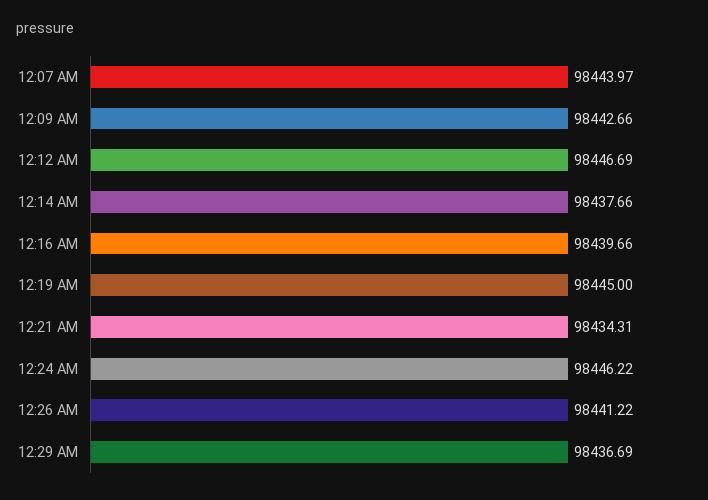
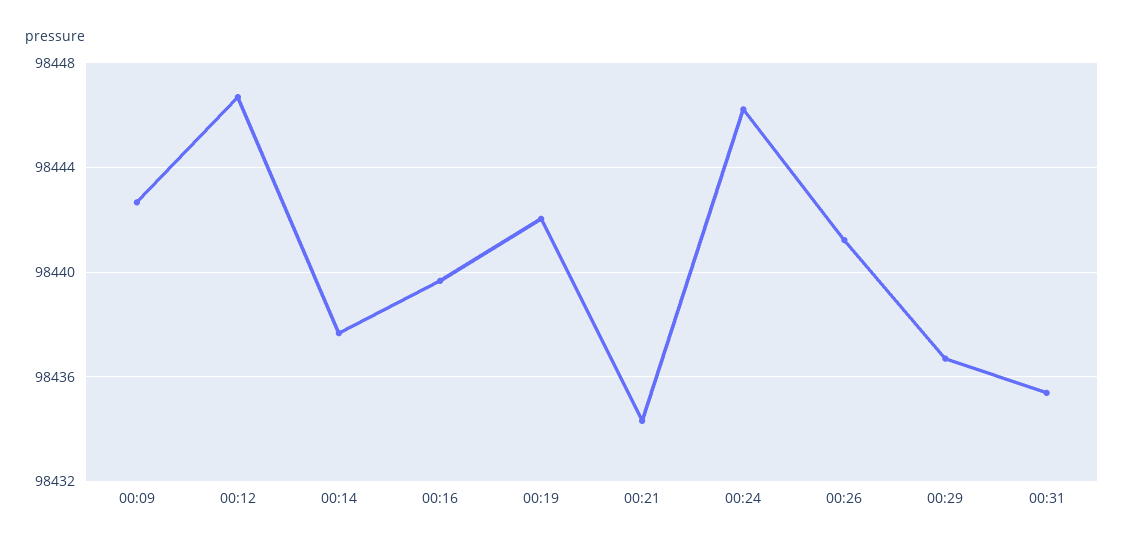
12:07 AM: 98443.97 -> none
12:19 AM: 98445 -> 98442
00:31: none -> 98435.5

